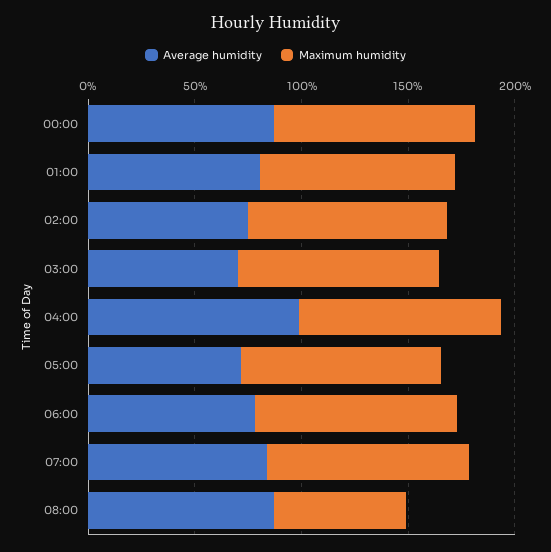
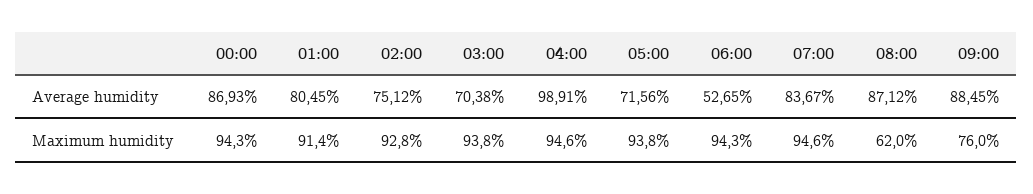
Average humidity, 06:00: 80 -> 52.65
Average humidity, 09:00: none -> 88.45
Maximum humidity, 09:00: none -> 76

